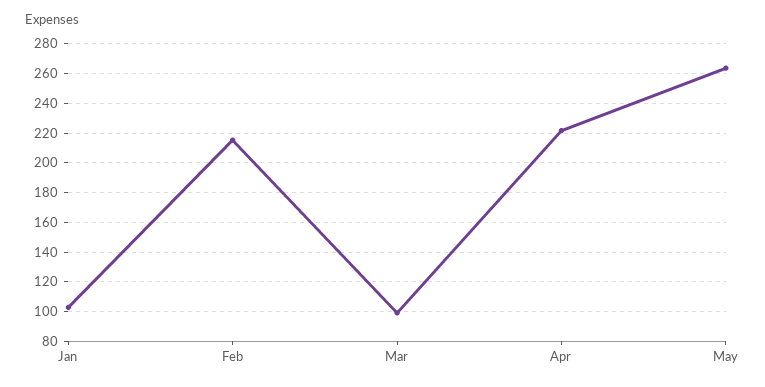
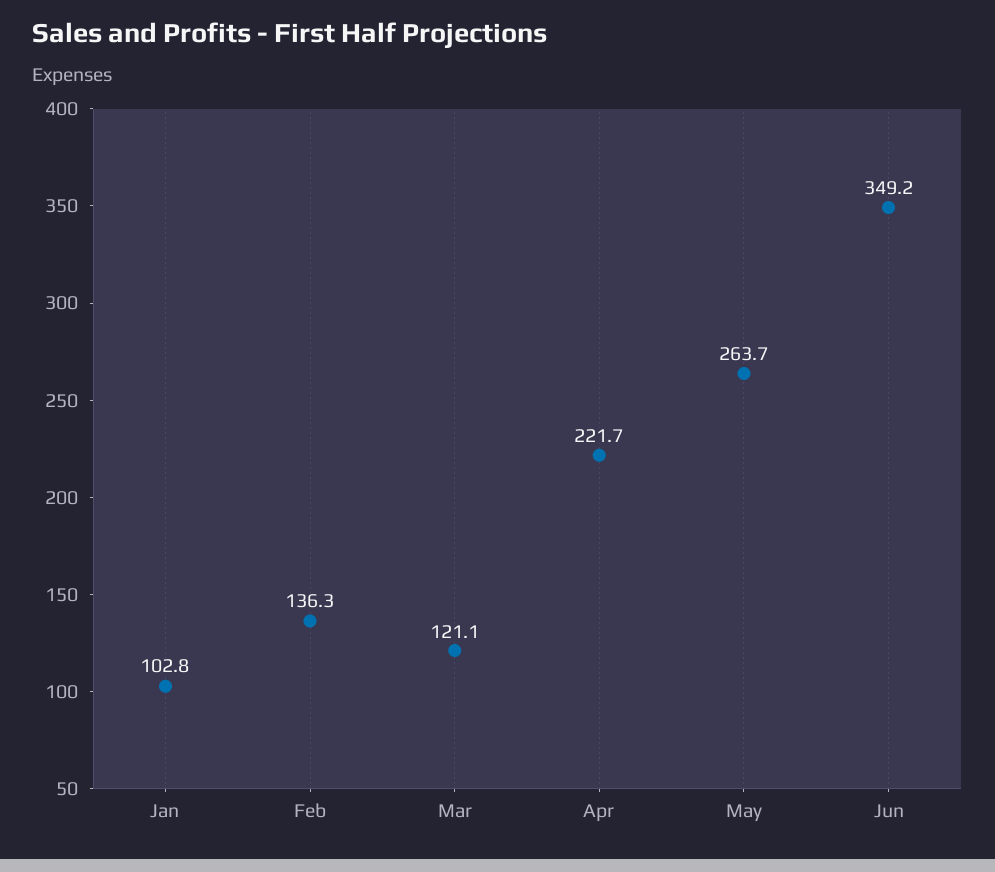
Feb: 215 -> 136.3
Mar: 100 -> 121.1
Jun: none -> 349.2

